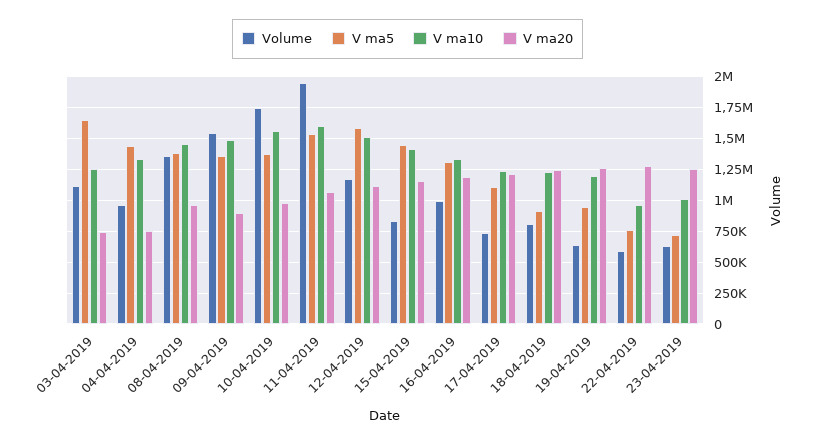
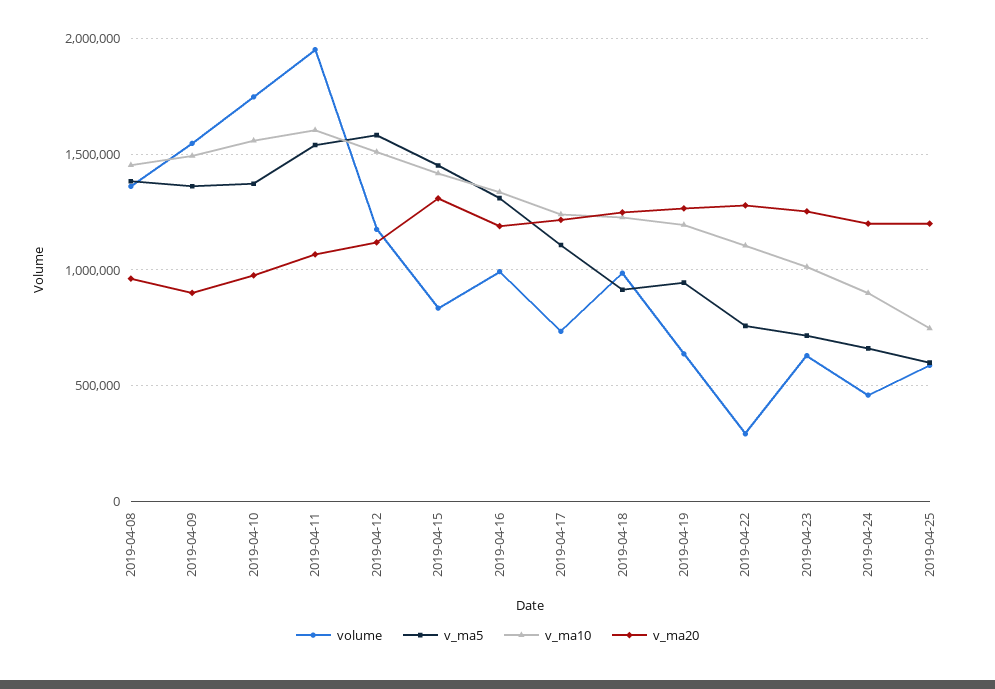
Volume, 03-04-2019: 1100000 -> none
V ma5, 03-04-2019: 1650000 -> none
V ma10, 03-04-2019: 1250000 -> none
V ma20, 03-04-2019: 750000 -> none
Volume, 04-04-2019: 950000 -> none
V ma5, 04-04-2019: 1450000 -> none
V ma10, 04-04-2019: 1350000 -> none
V ma20, 04-04-2019: 750000 -> none
V ma20, 15-04-2019: 1150000 -> 1300000
Volume, 18-04-2019: 800000 -> 1000000
Volume, 22-04-2019: 600000 -> 300000
V ma10, 22-04-2019: 950000 -> 1100000
Volume, 2019-04-24: none -> 450000
V ma5, 2019-04-24: none -> 650000
V ma10, 2019-04-24: none -> 900000
V ma20, 2019-04-24: none -> 1200000
Volume, 2019-04-25: none -> 600000
V ma5, 2019-04-25: none -> 600000
V ma10, 2019-04-25: none -> 750000
V ma20, 2019-04-25: none -> 1200000

